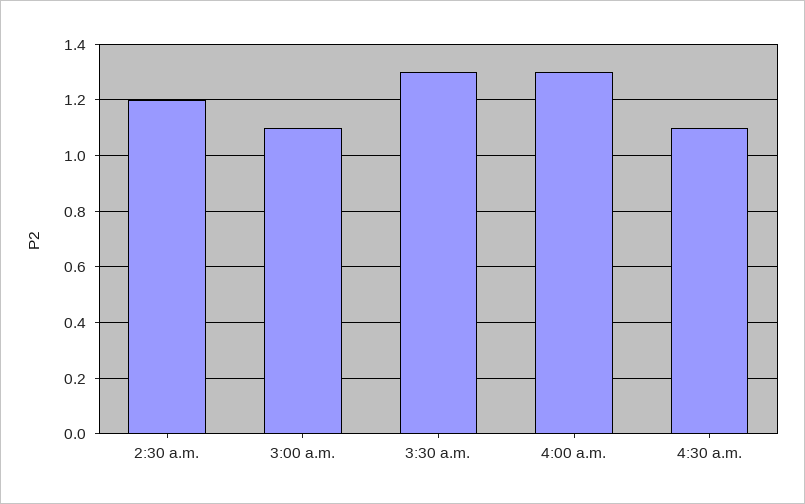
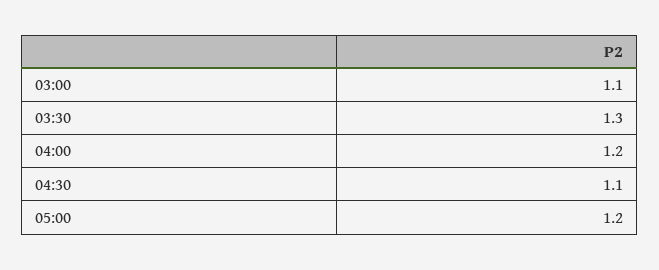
2:30 a.m.: 1.2 -> none
4:00 a.m.: 1.3 -> 1.2
05:00: none -> 1.2

